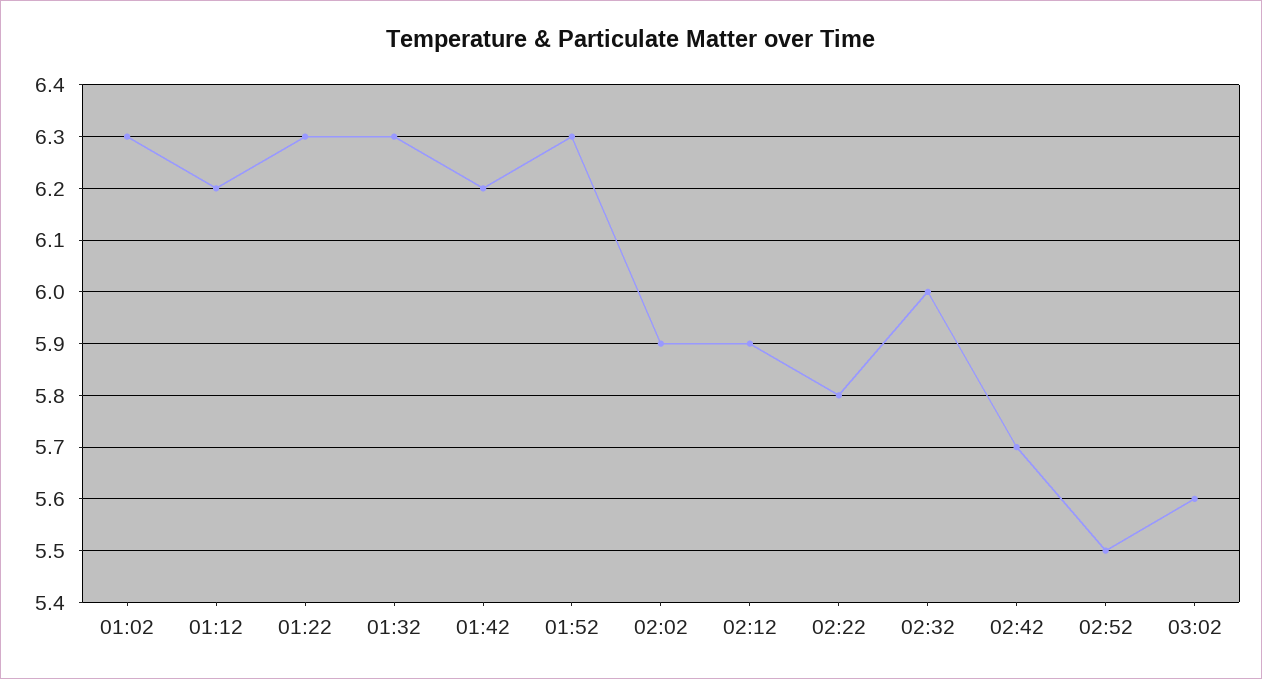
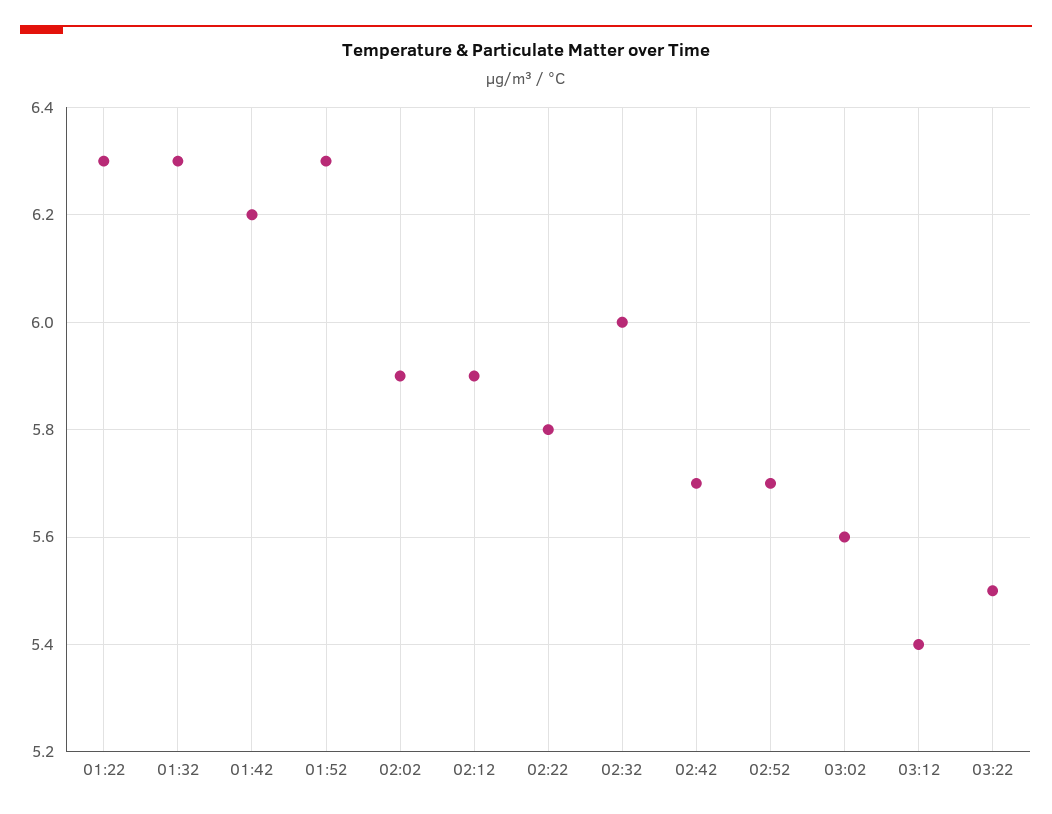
01:02: 6.3 -> none
01:12: 6.2 -> none
02:52: 5.5 -> 5.7
03:12: none -> 5.4
03:22: none -> 5.5

